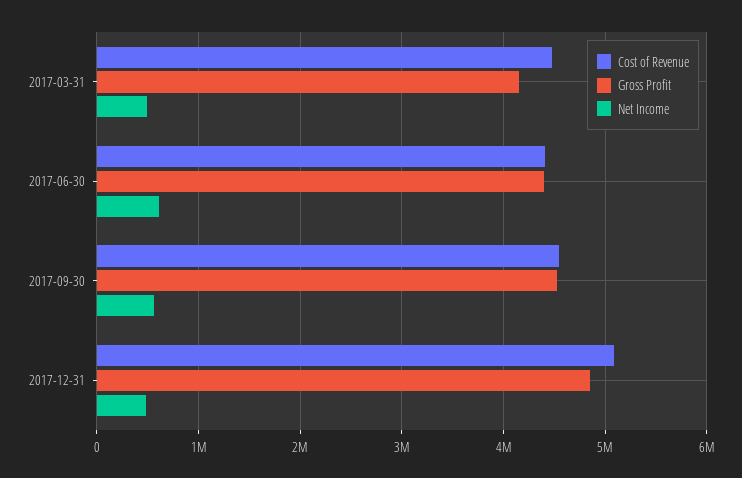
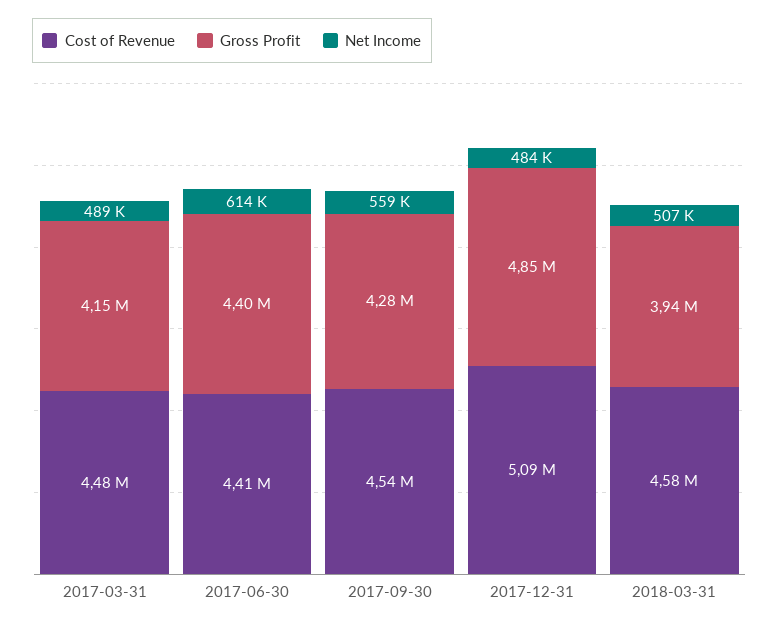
Gross Profit, 2017-09-30: 4500000 -> 4280000
Cost of Revenue, 2018-03-31: none -> 4580000
Gross Profit, 2018-03-31: none -> 3940000
Net Income, 2018-03-31: none -> 507000

